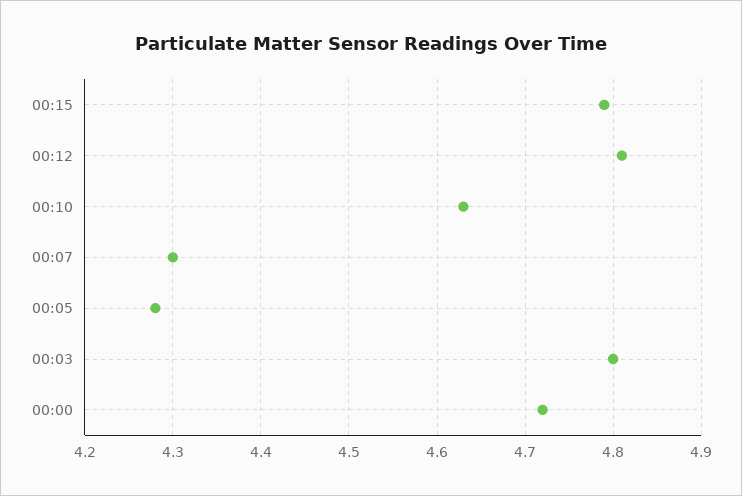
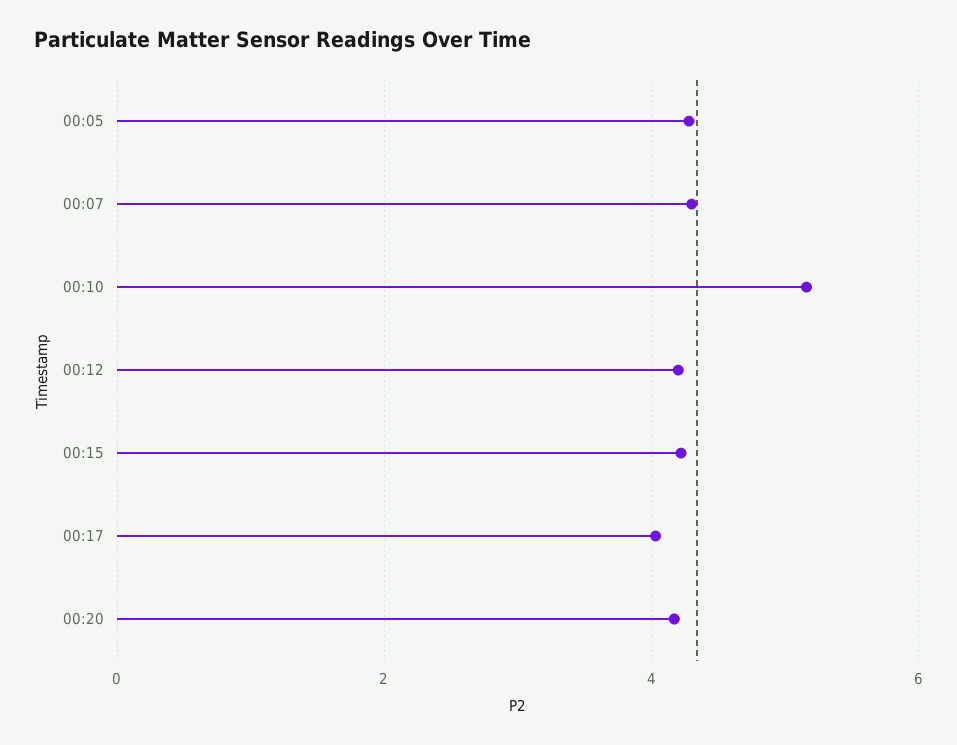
00:15: 4.79 -> 4.2
00:12: 4.81 -> 4.2
00:10: 4.63 -> 5.2
00:03: 4.8 -> none
00:00: 4.72 -> none
00:17: none -> 4
00:20: none -> 4.2

